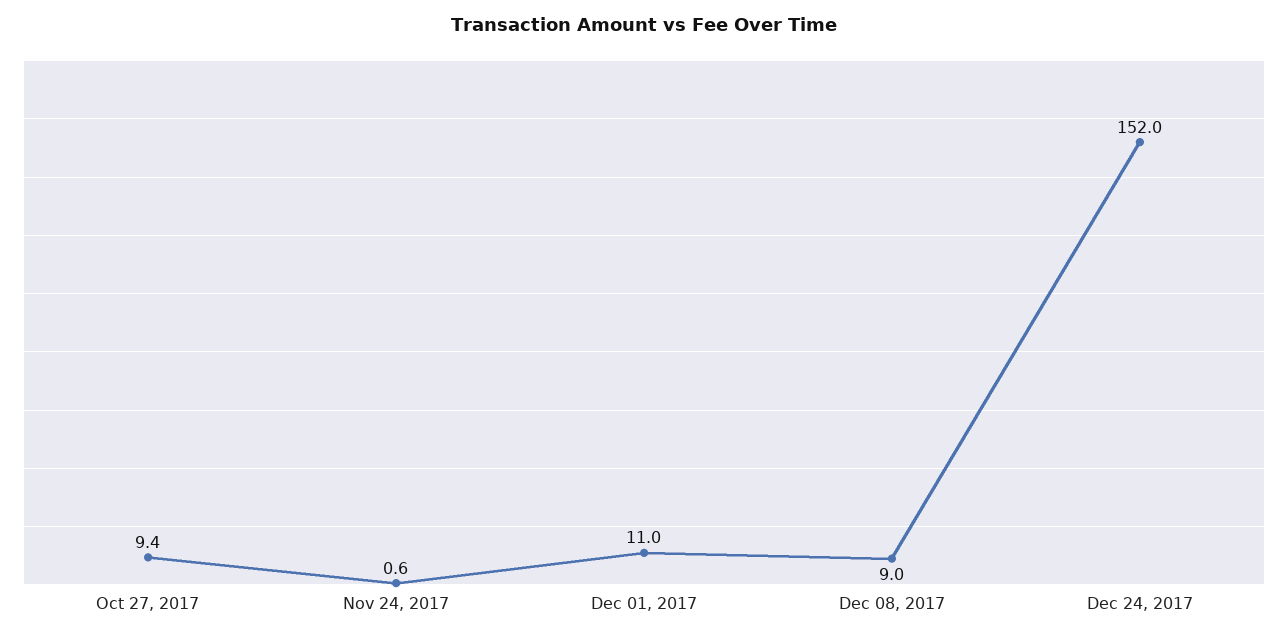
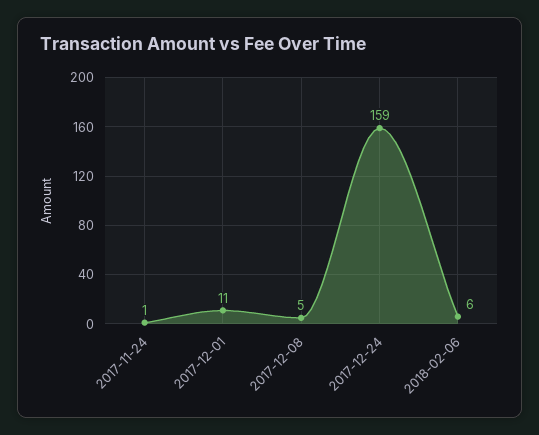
Oct 27, 2017: 9.4 -> none
Dec 08, 2017: 9 -> 5
Dec 24, 2017: 152 -> 159
2018-02-06: none -> 6

